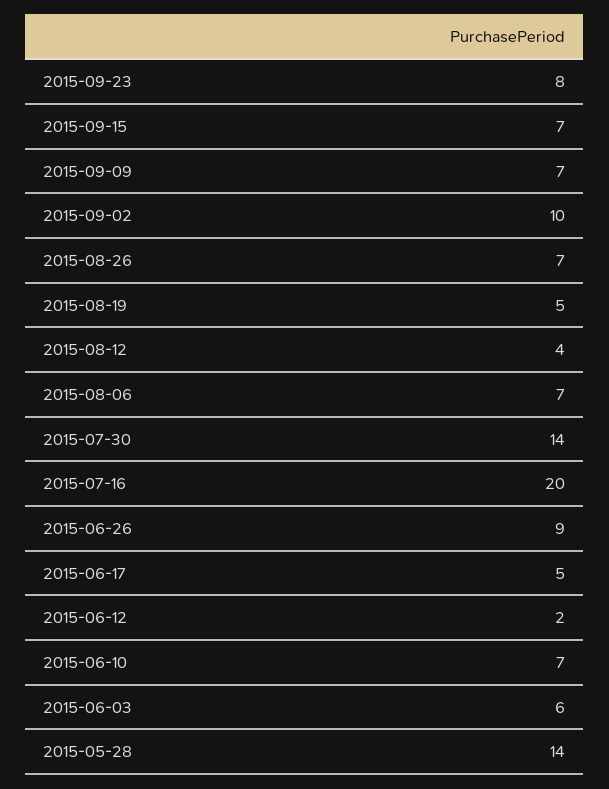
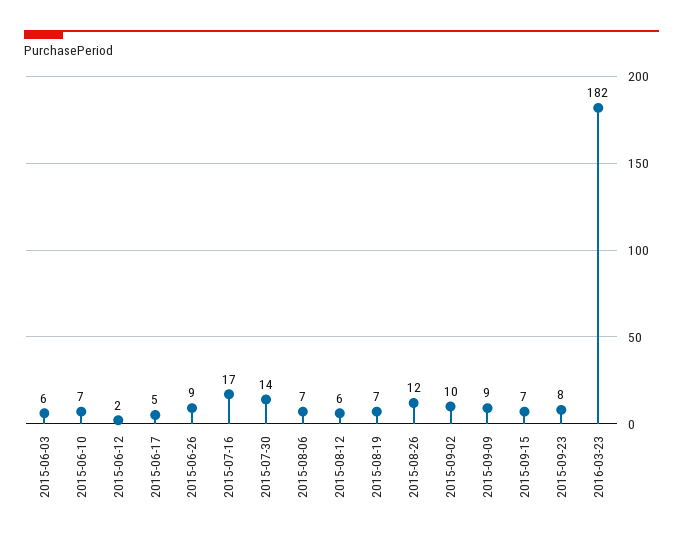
2015-09-09: 7 -> 9
2015-08-26: 7 -> 12
2015-08-19: 5 -> 7
2015-08-12: 4 -> 6
2015-07-16: 20 -> 17
2015-05-28: 14 -> none
2016-03-23: none -> 182

